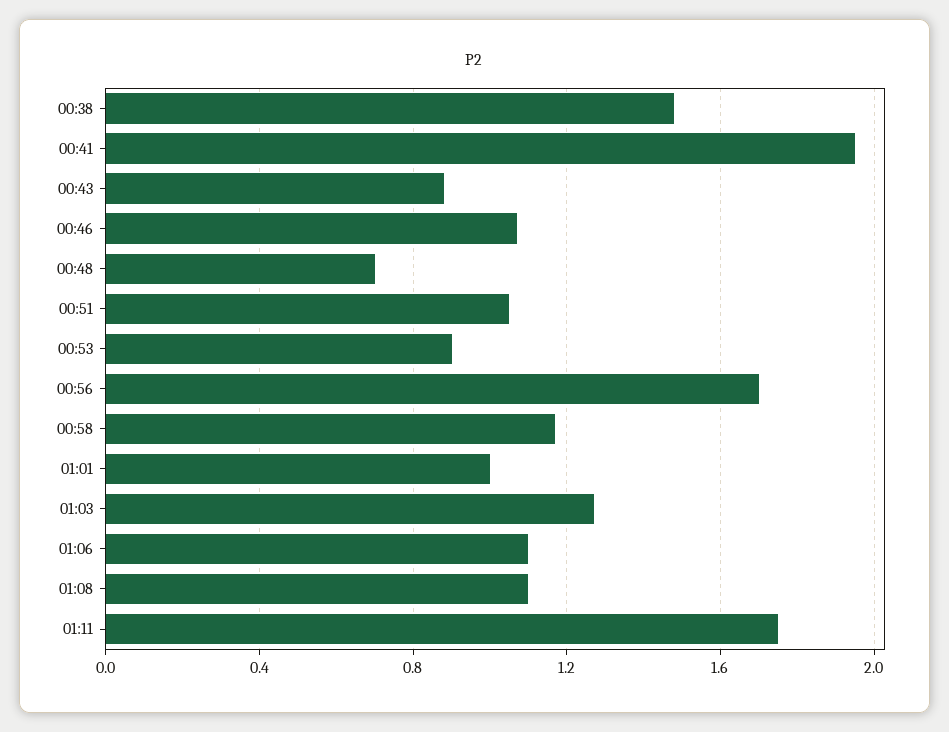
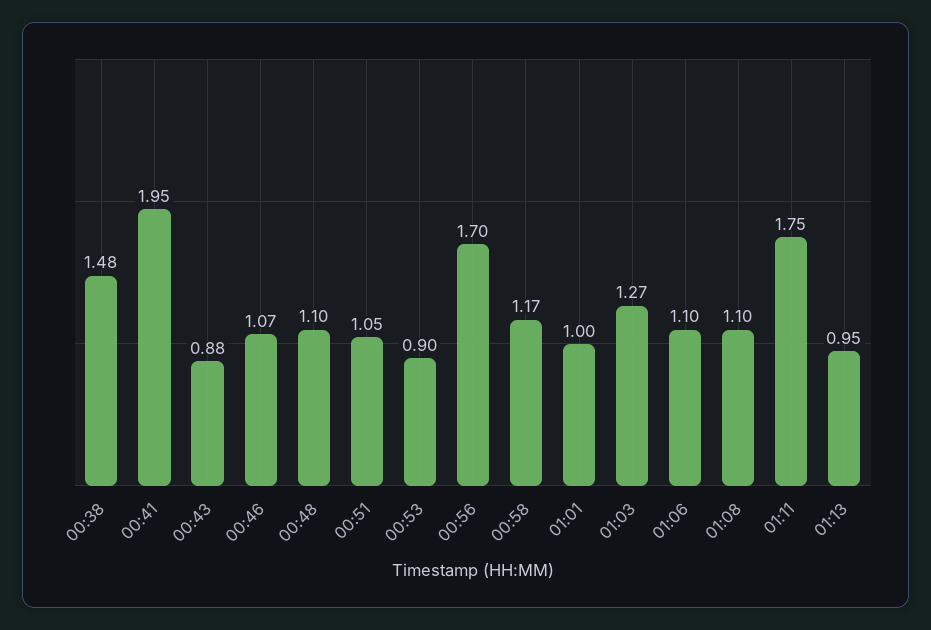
00:48: 0.7 -> 1.1
01:13: none -> 0.95

